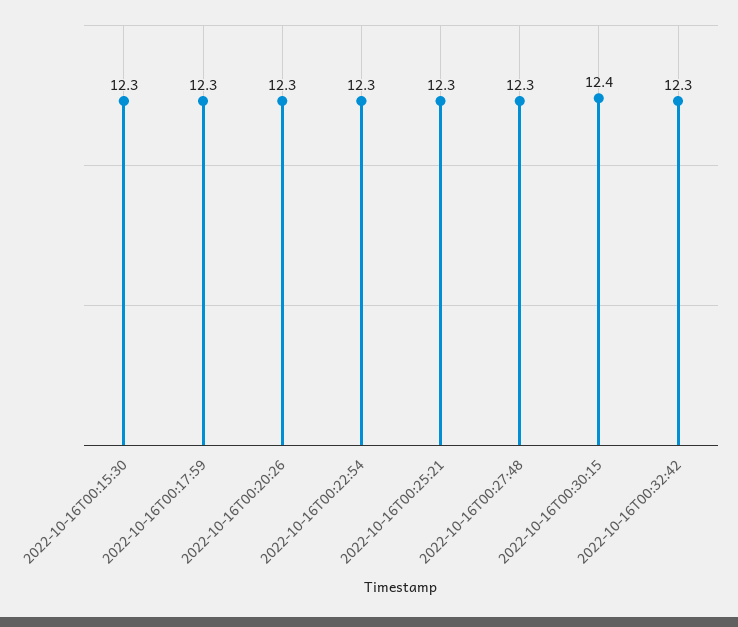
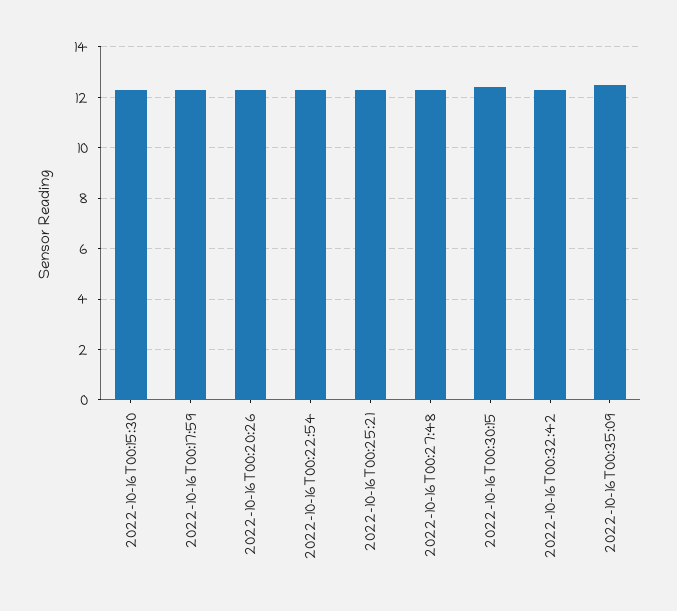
2022-10-16T00:35:09: none -> 12.5

